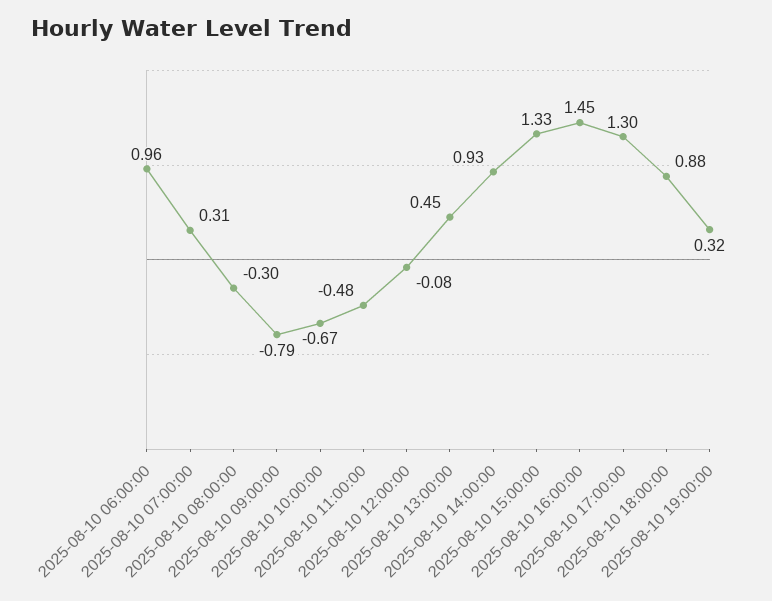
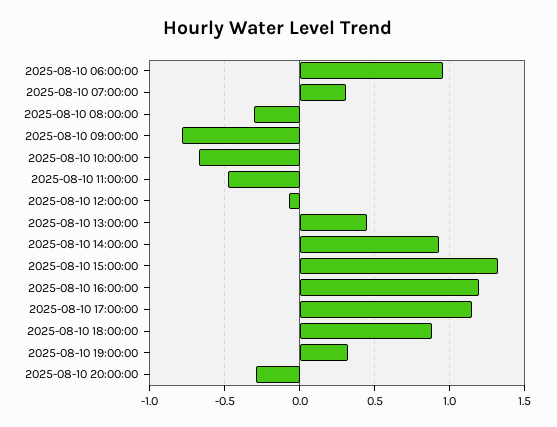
2025-08-10 16:00:00: 1.45 -> 1.2
2025-08-10 17:00:00: 1.3 -> 1.15
2025-08-10 20:00:00: none -> -0.3

